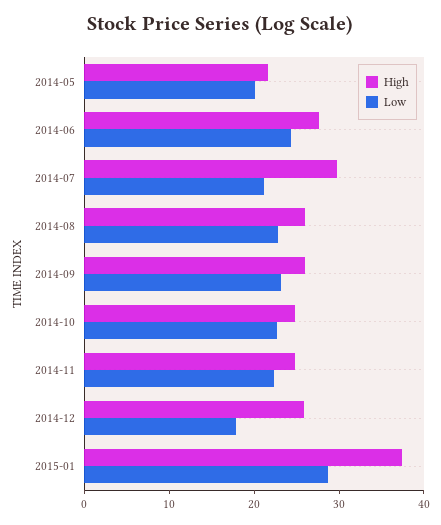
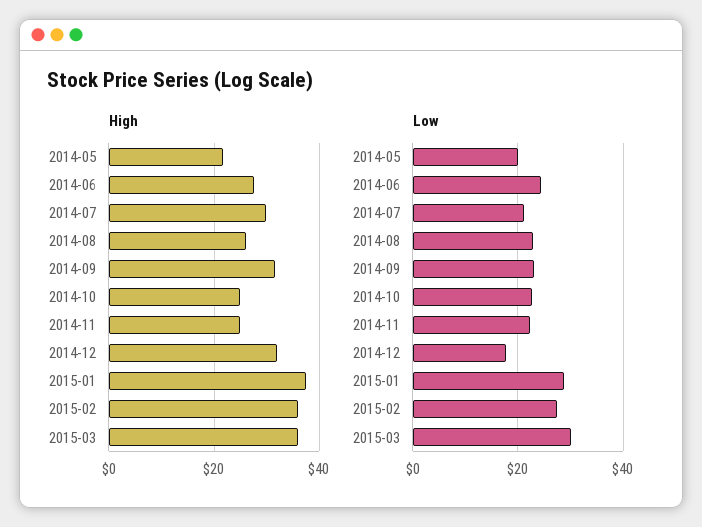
High, 2014-09: 26 -> 32
High, 2014-12: 26 -> 32
High, 2015-02: none -> 36
High, 2015-03: none -> 36
Low, 2015-02: none -> 28
Low, 2015-03: none -> 30

